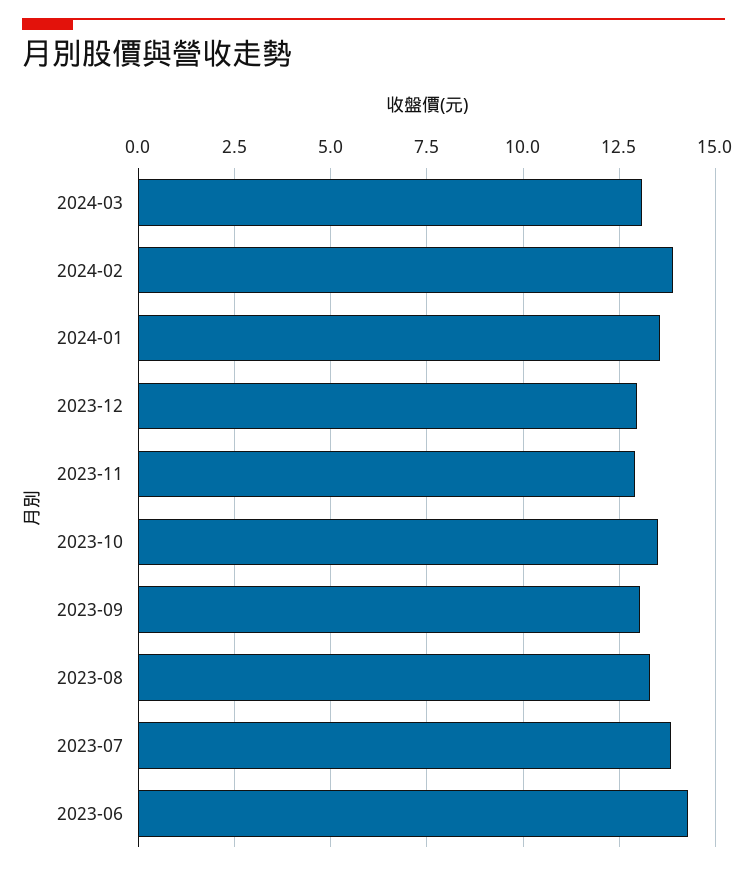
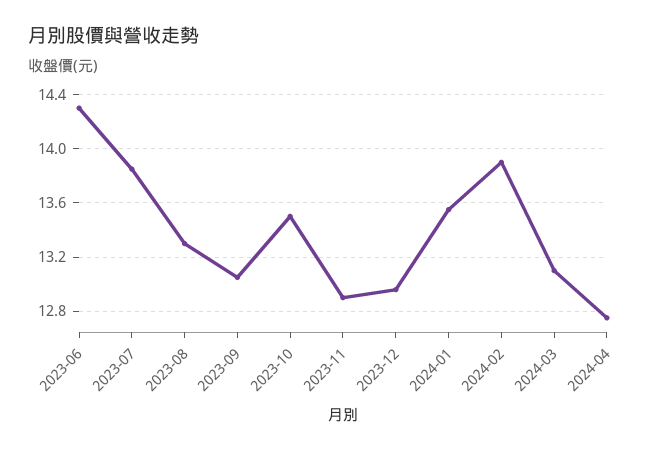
2024-04: none -> 12.75

